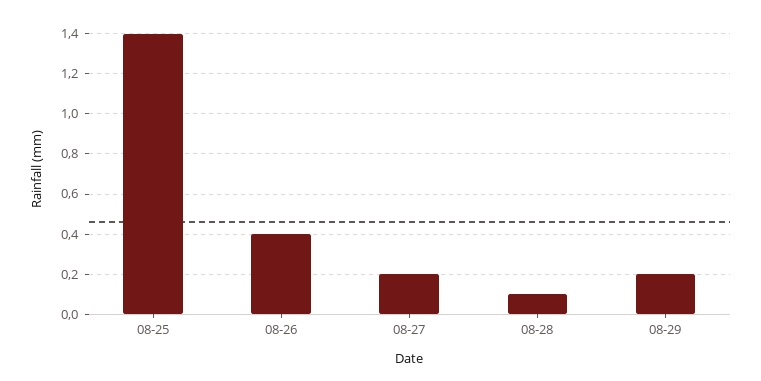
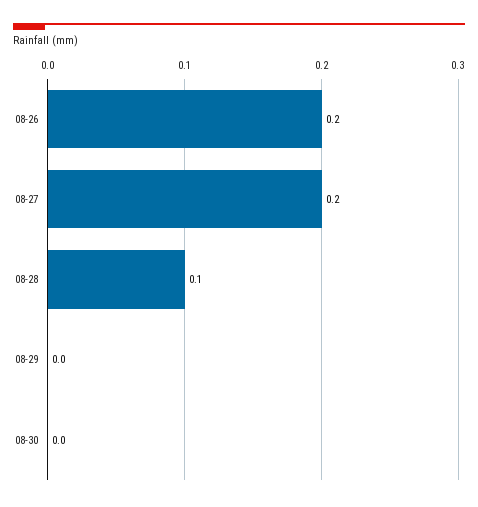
08-25: 1.4 -> none
08-26: 0.4 -> 0.2
08-29: 0.2 -> 0
08-30: none -> 0

